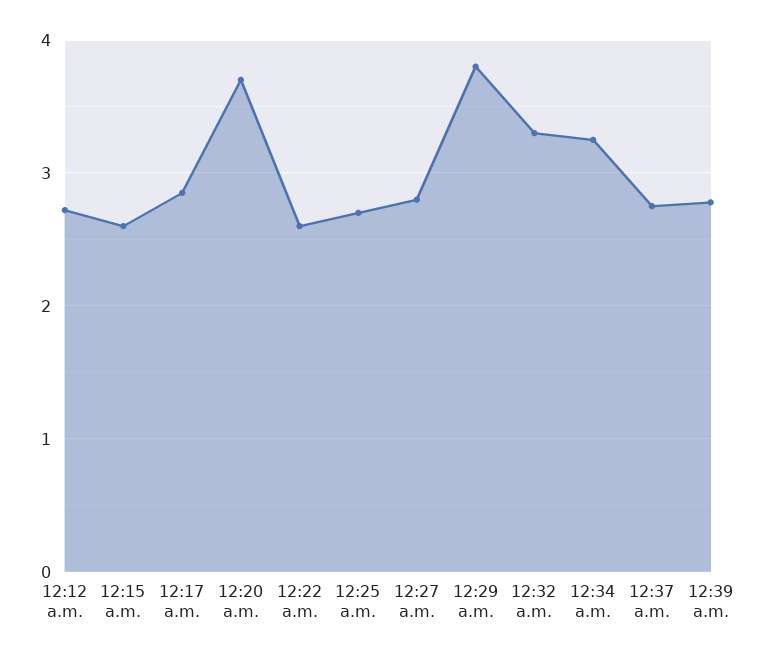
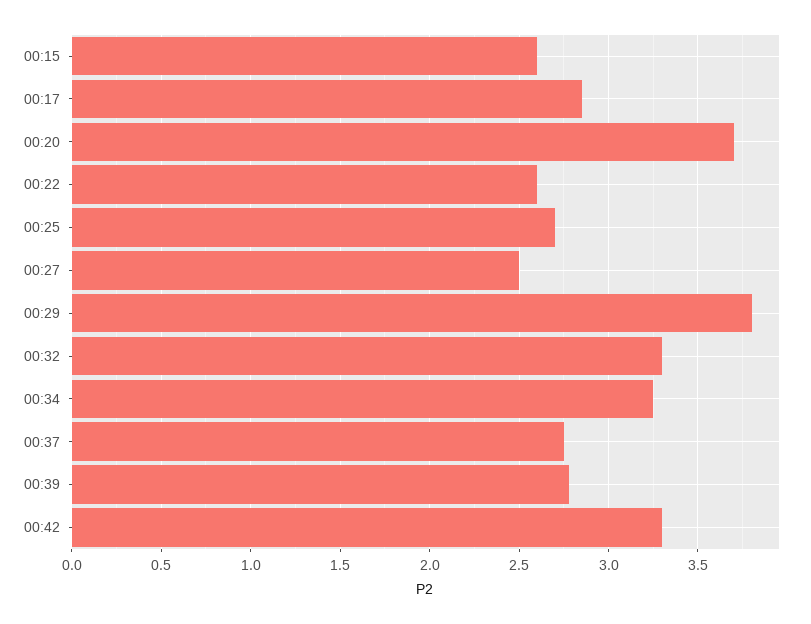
12:12 a.m.: 2.7 -> none
12:27 a.m.: 2.8 -> 2.5
00:42: none -> 3.3

